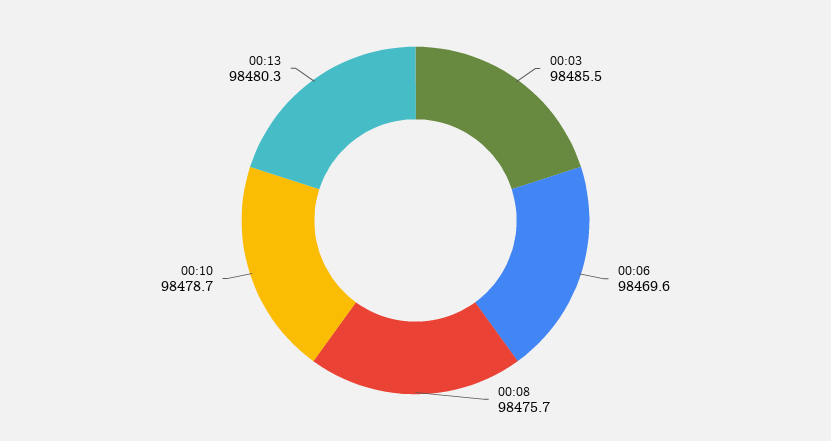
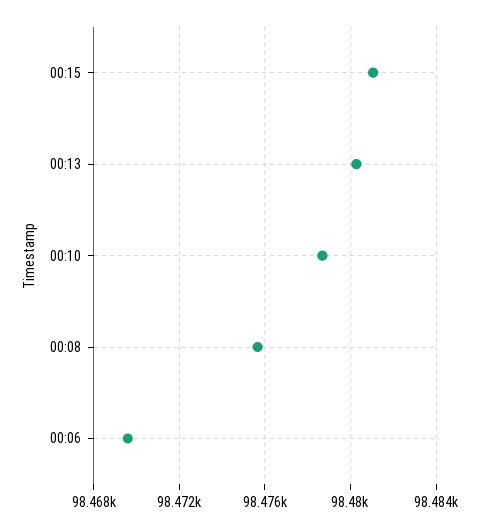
00:03: 98485.5 -> none
00:15: none -> 98481

